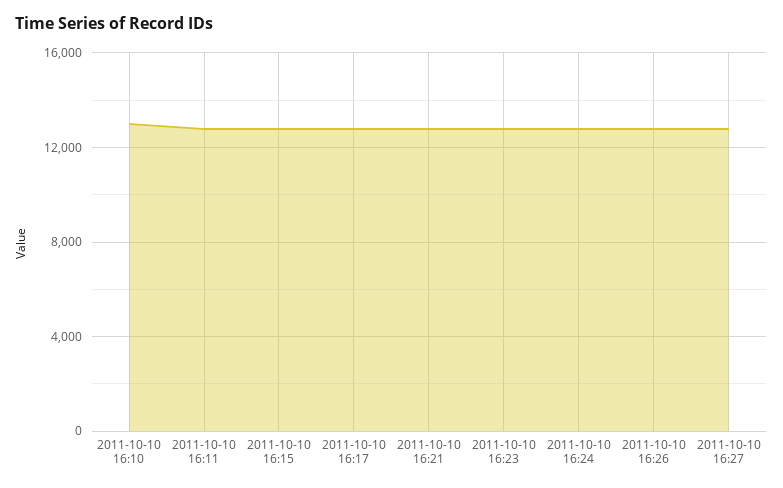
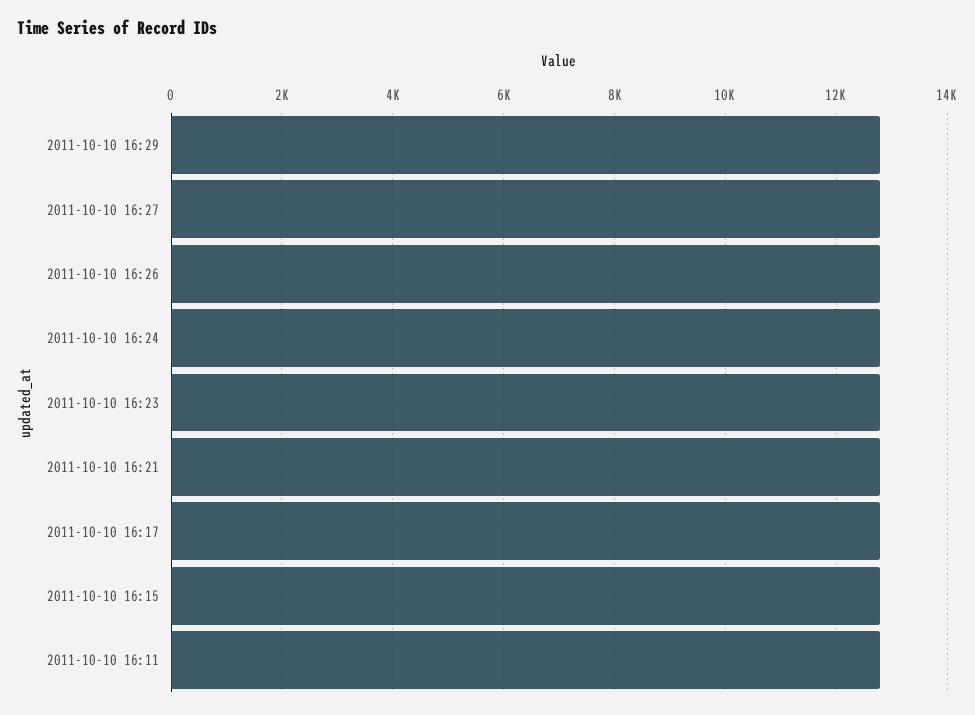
2011-10-10 16:10: 13000 -> none
2011-10-10 16:29: none -> 12800

